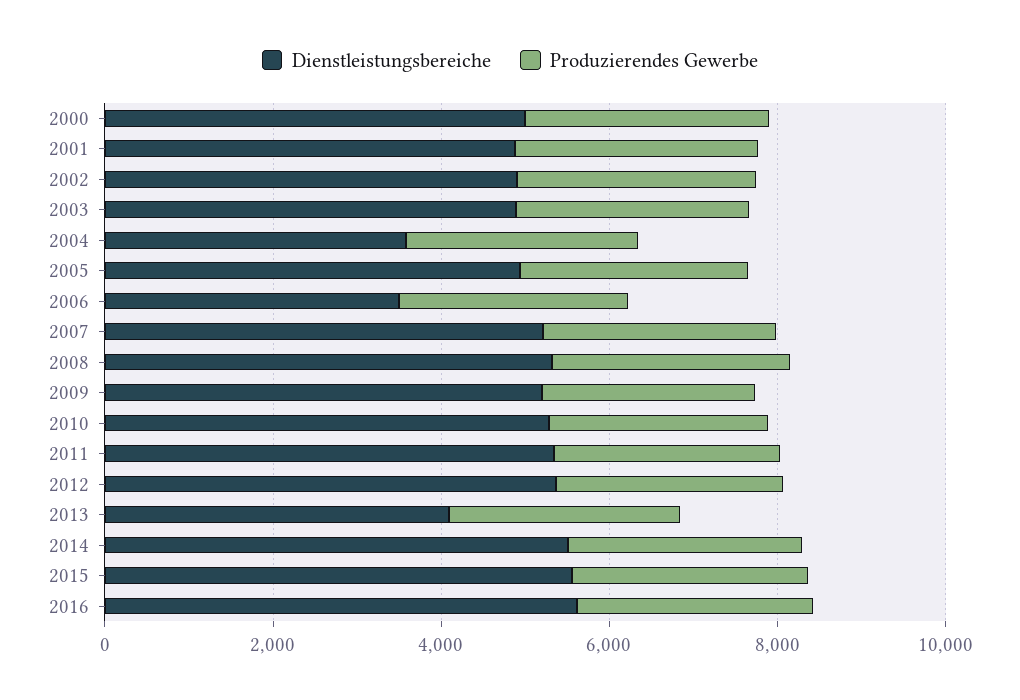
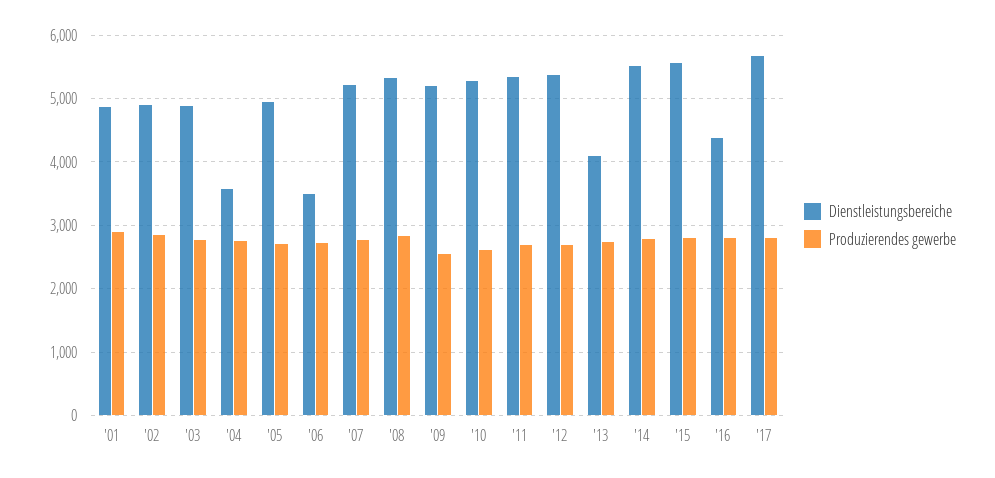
Dienstleistungsbereiche, 2000: 5000 -> none
Produzierendes Gewerbe, 2000: 3000 -> none
Dienstleistungsbereiche, 2016: 5500 -> 4400
Dienstleistungsbereiche, '17: none -> 5700
Produzierendes Gewerbe, '17: none -> 2800

